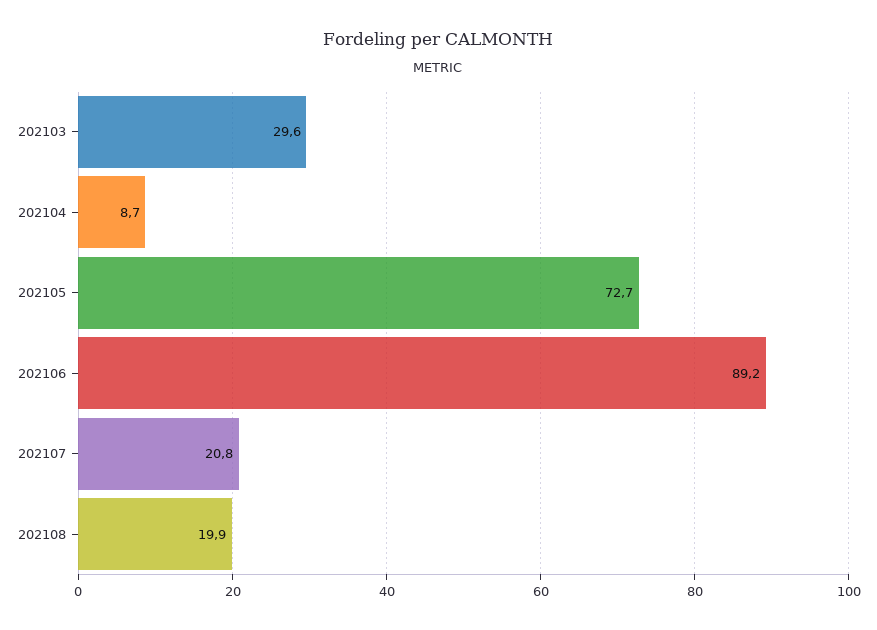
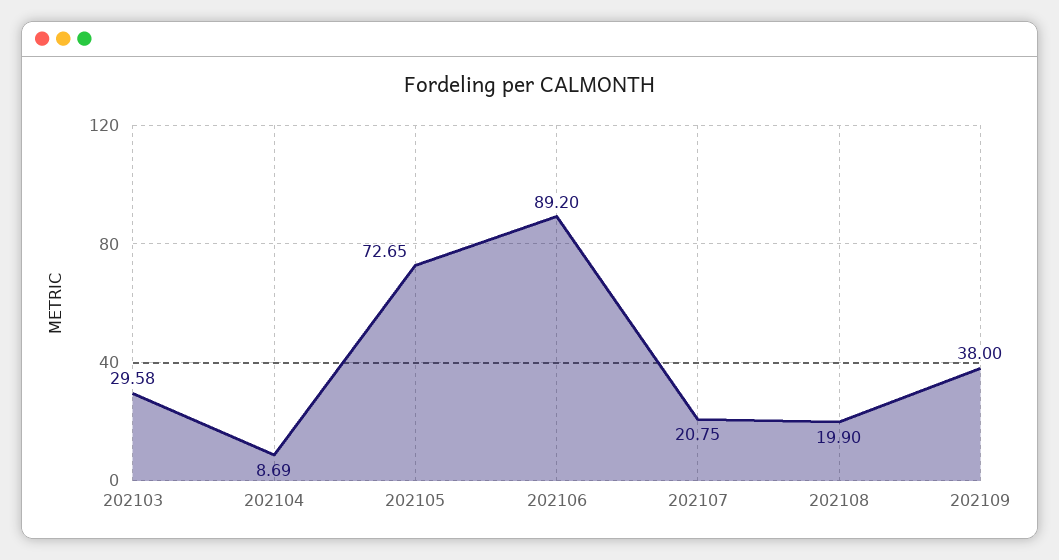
202109: none -> 38

